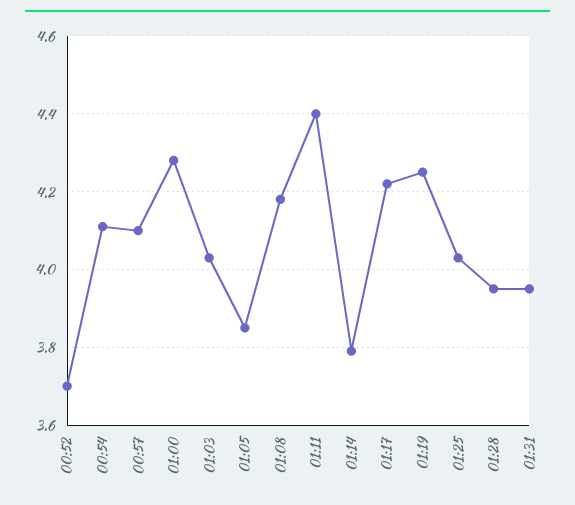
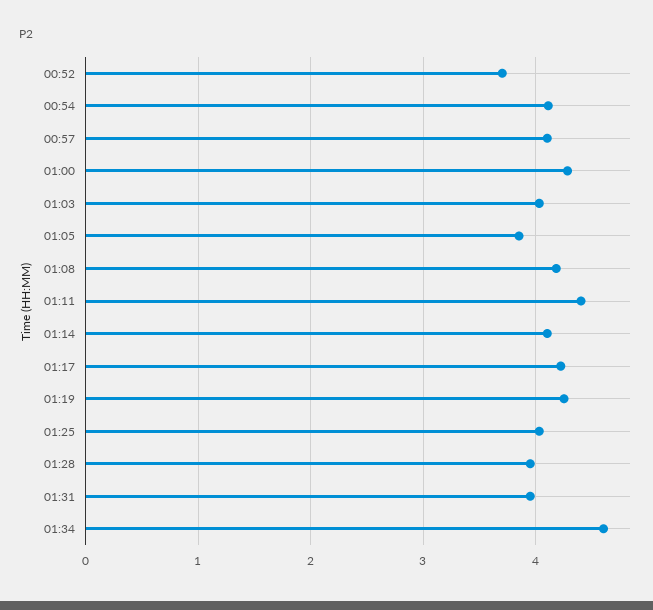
01:14: 3.8 -> 4.1
01:34: none -> 4.6

